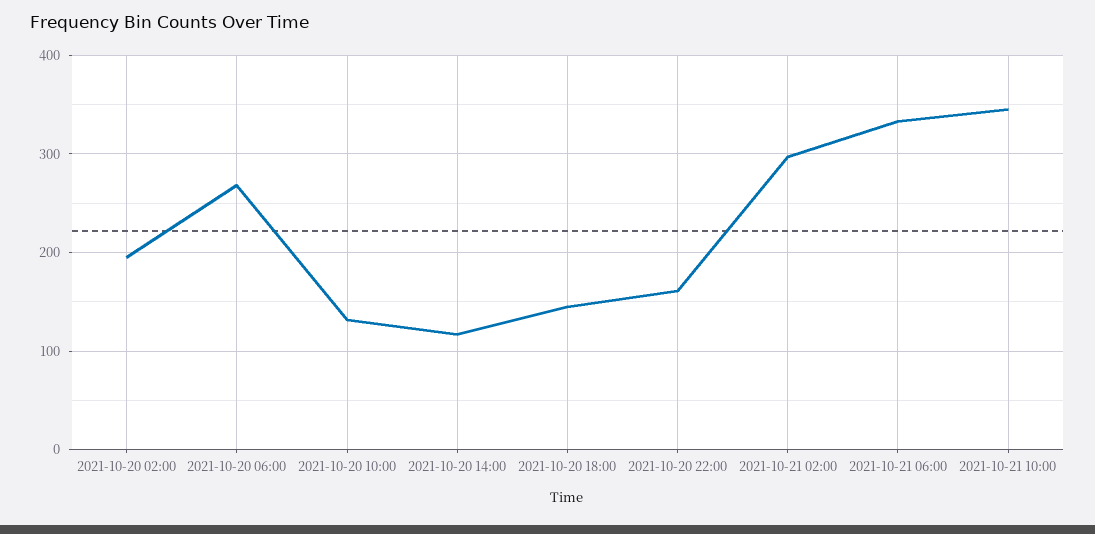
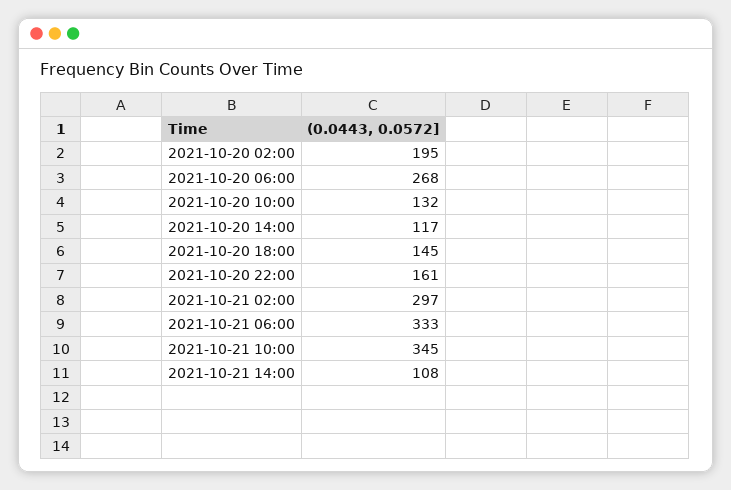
2021-10-21 14:00: none -> 108

